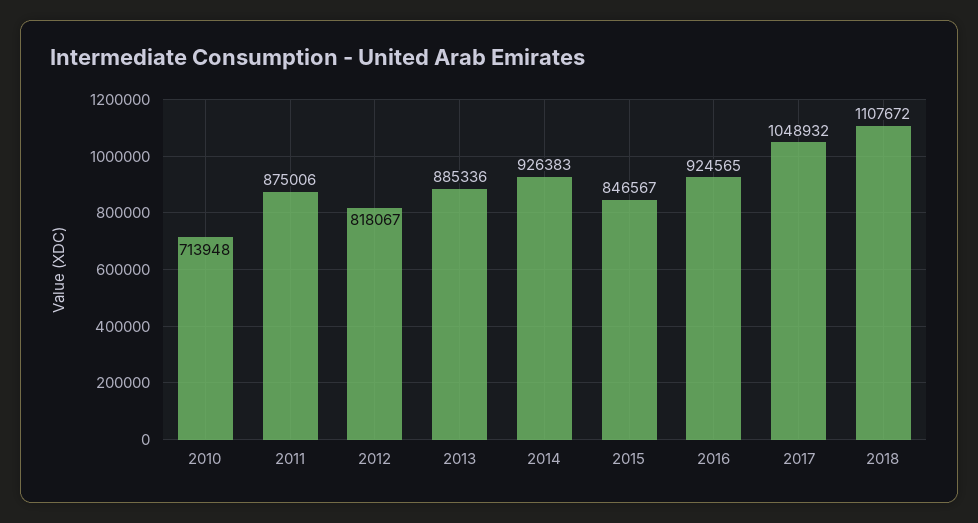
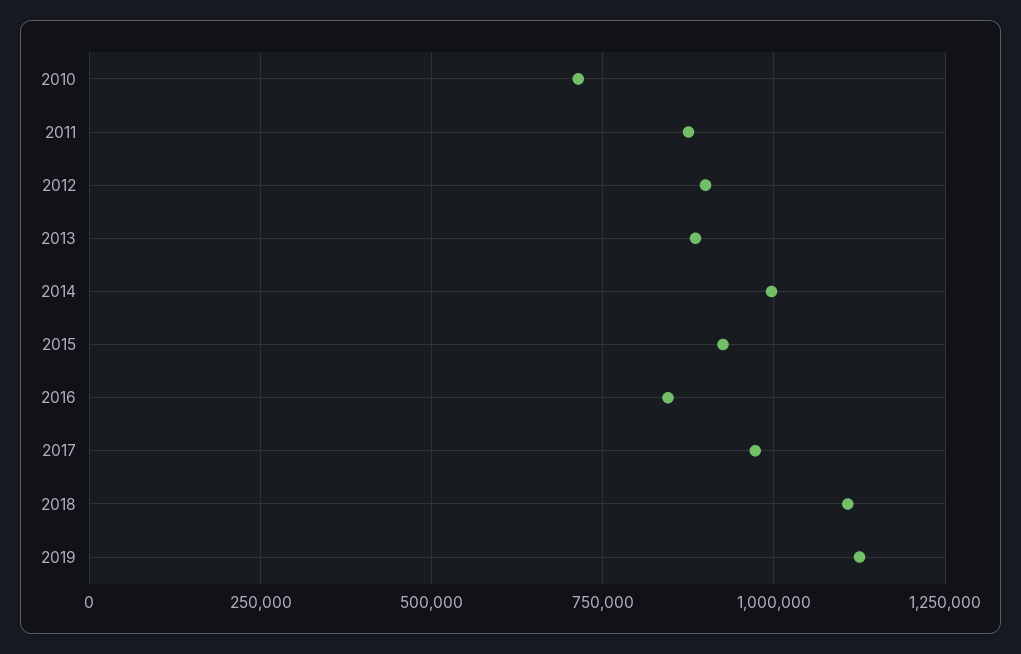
2012: 818067 -> 900000
2014: 926383 -> 1000000
2015: 846567 -> 925000
2016: 924565 -> 850000
2017: 1048932 -> 975000
2019: none -> 1125000

